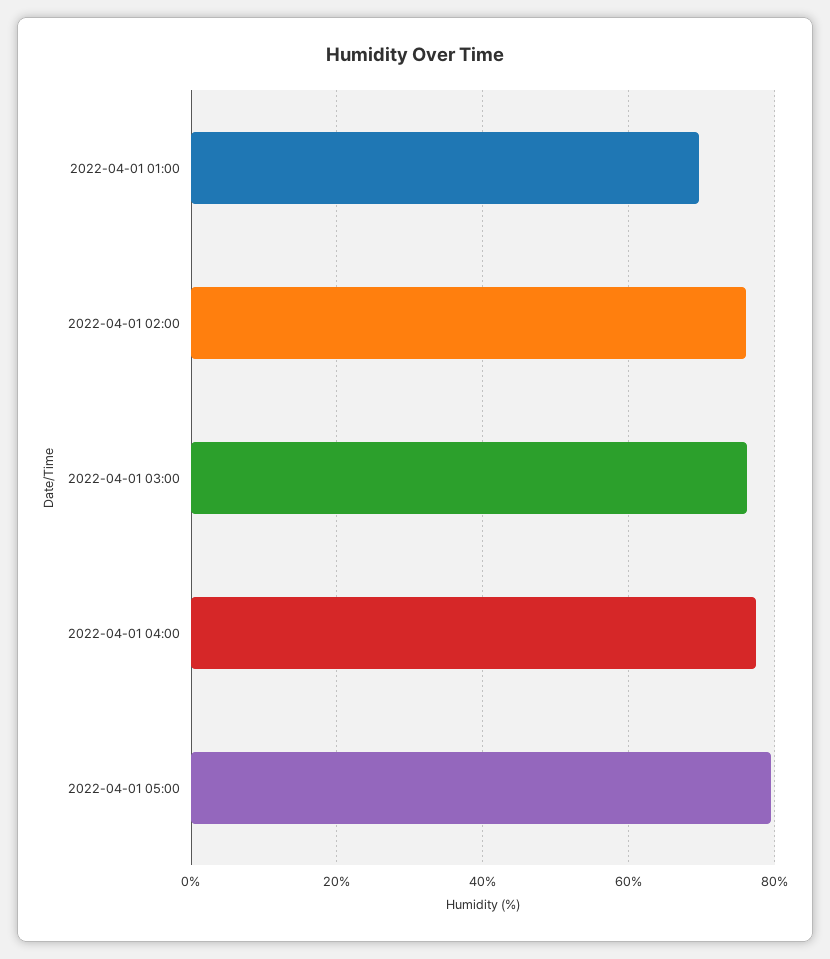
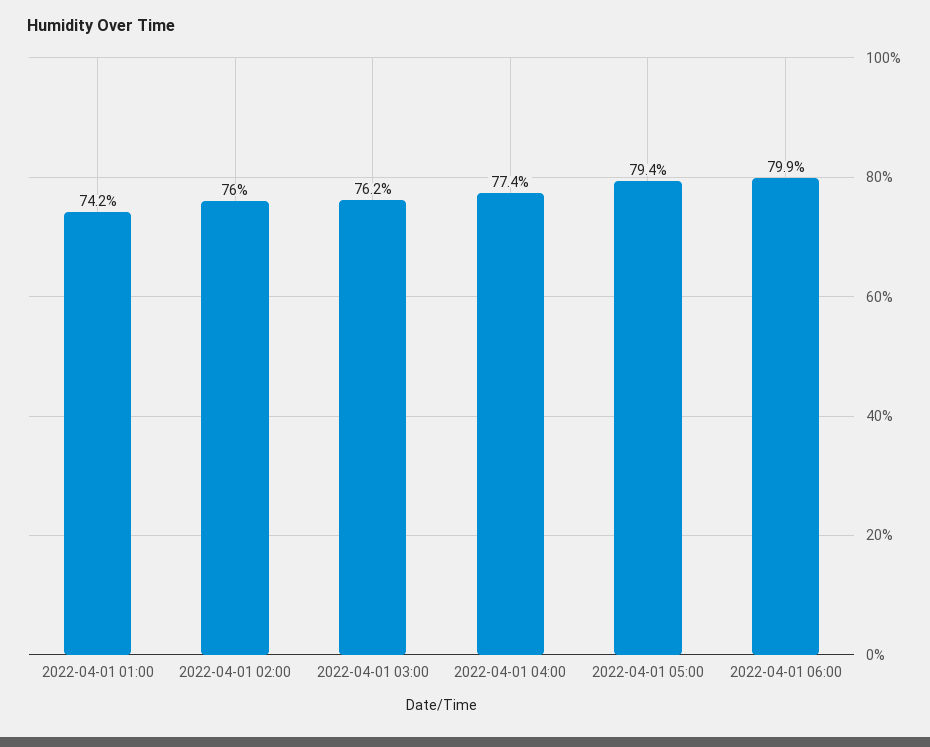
2022-04-01 01:00: 70 -> 74.2
2022-04-01 06:00: none -> 79.9

